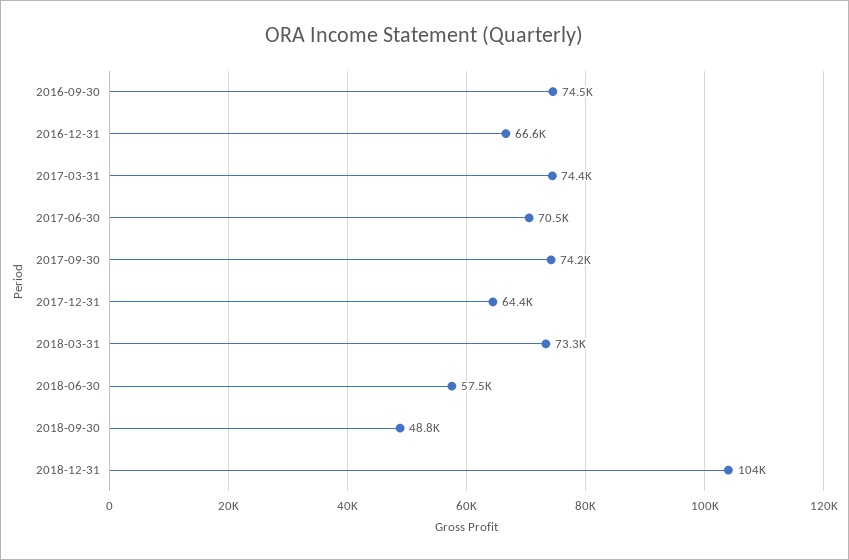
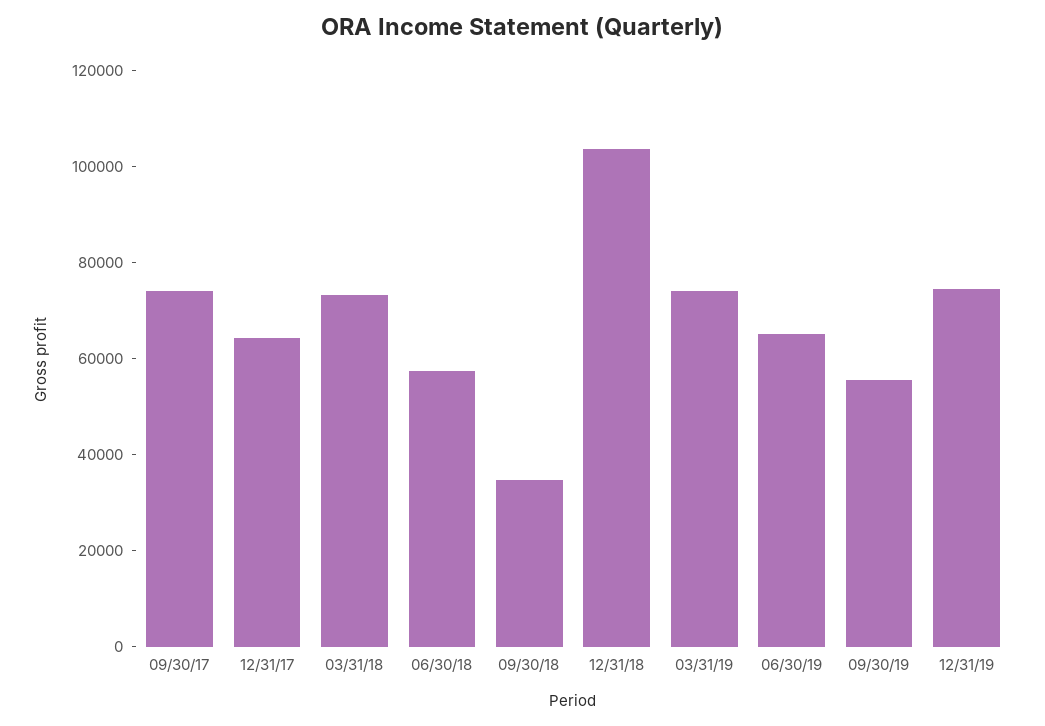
2016-09-30: 74500 -> none
2016-12-31: 66600 -> none
2017-03-31: 74400 -> none
2017-06-30: 70500 -> none
2018-09-30: 48800 -> 35000
03/31/19: none -> 75000
06/30/19: none -> 65000
09/30/19: none -> 55000
12/31/19: none -> 75000

